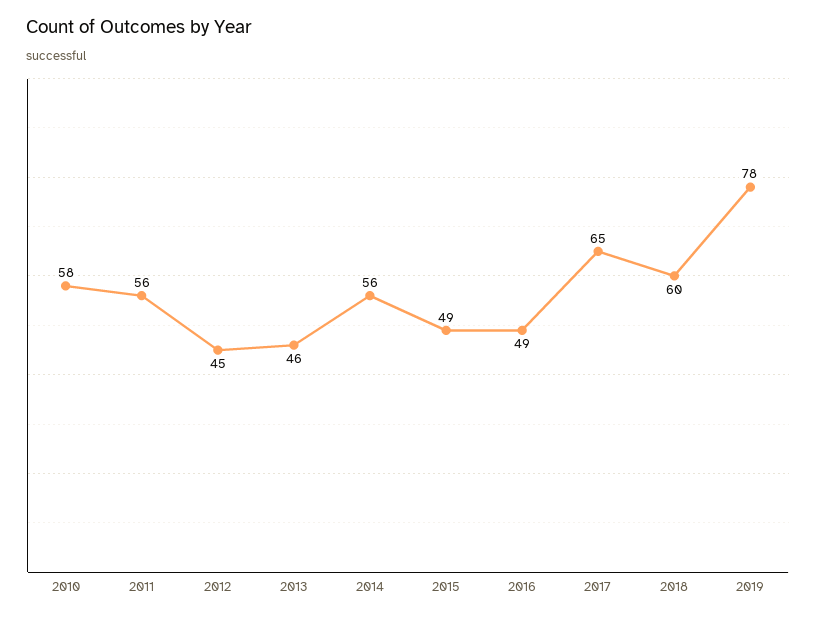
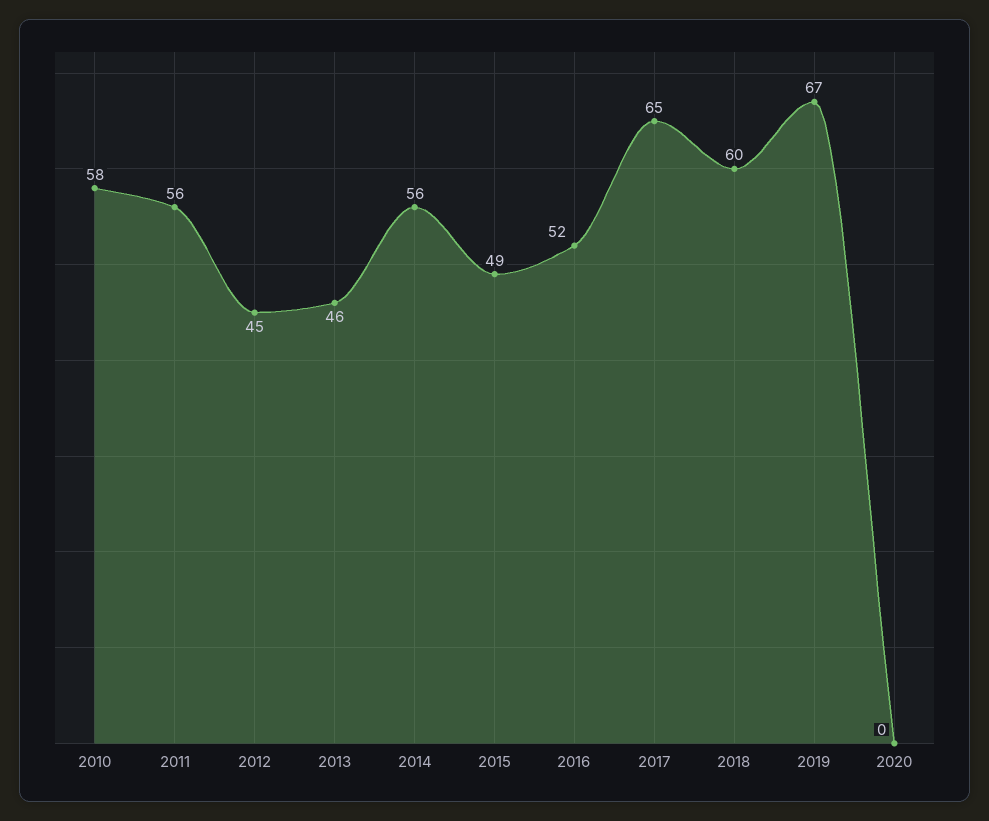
2016: 49 -> 52
2019: 78 -> 67
2020: none -> 0

